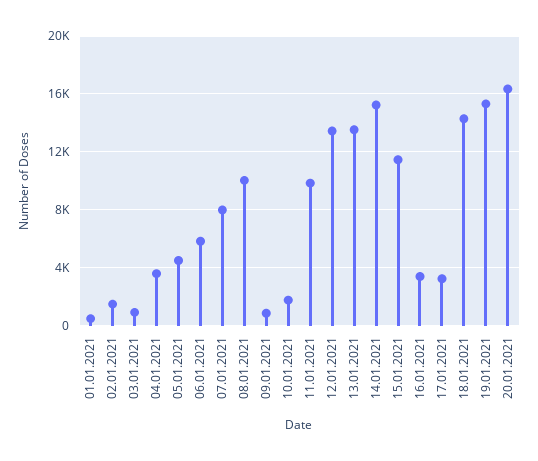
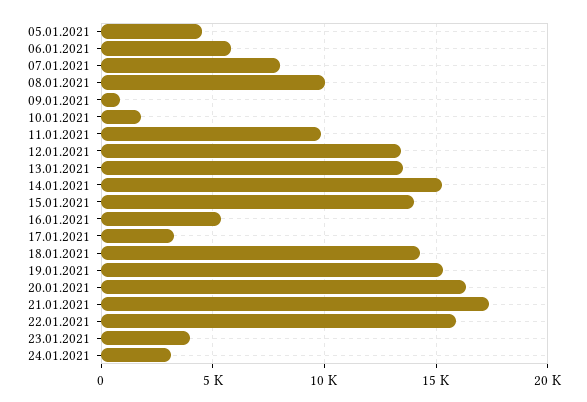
01.01.2021: 500 -> none
02.01.2021: 1500 -> none
03.01.2021: 1000 -> none
04.01.2021: 3500 -> none
15.01.2021: 11500 -> 14000
16.01.2021: 3500 -> 5500
21.01.2021: none -> 17500
22.01.2021: none -> 16000
23.01.2021: none -> 4000
24.01.2021: none -> 3000

